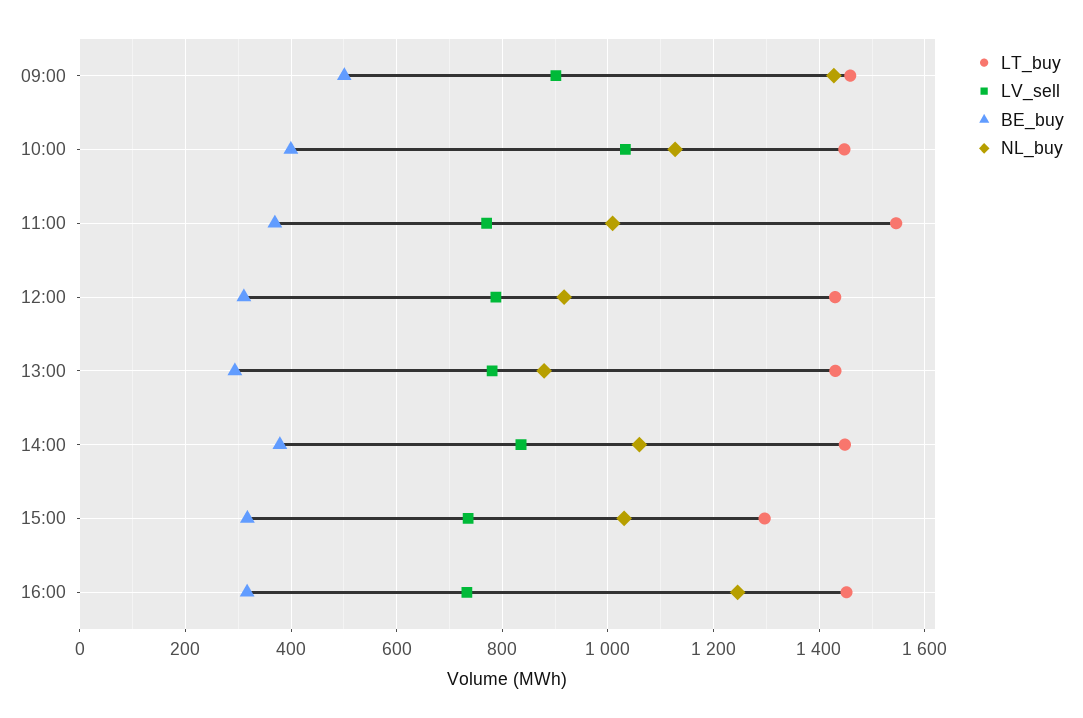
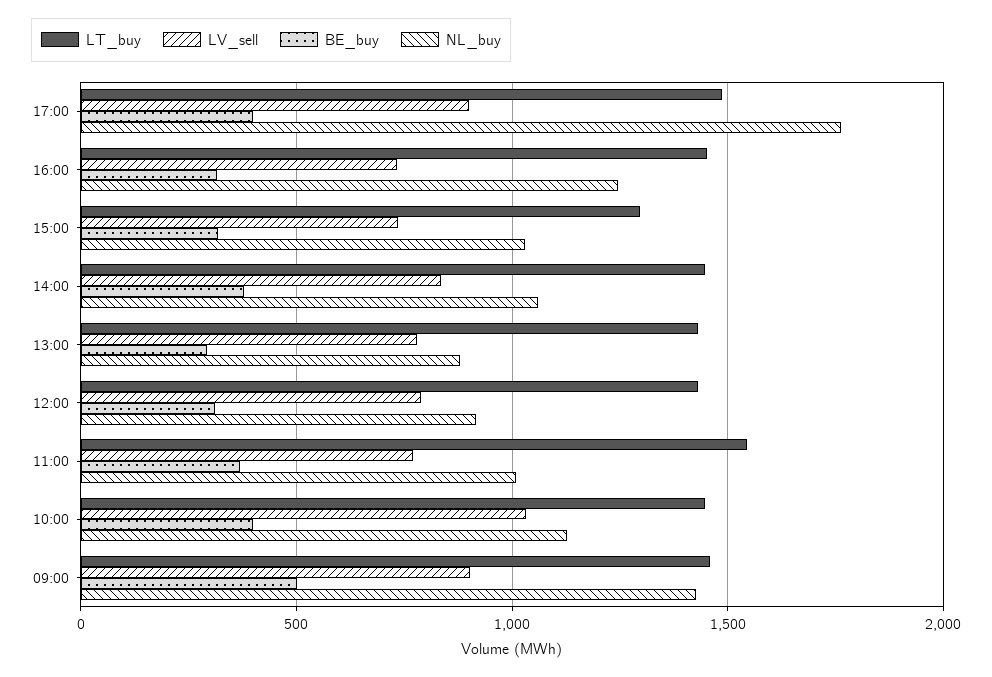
LT_buy, 17:00: none -> 1500
LV_sell, 17:00: none -> 900
BE_buy, 17:00: none -> 400
NL_buy, 17:00: none -> 1750

